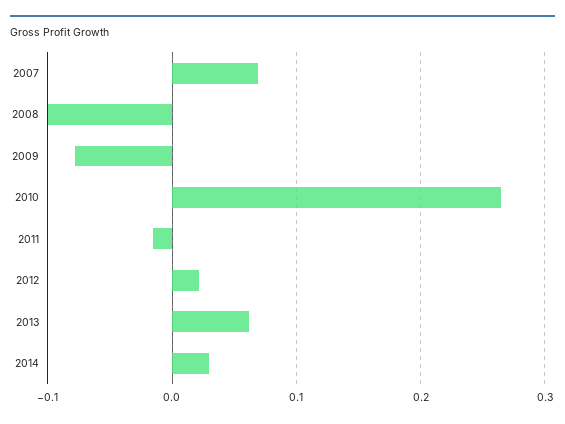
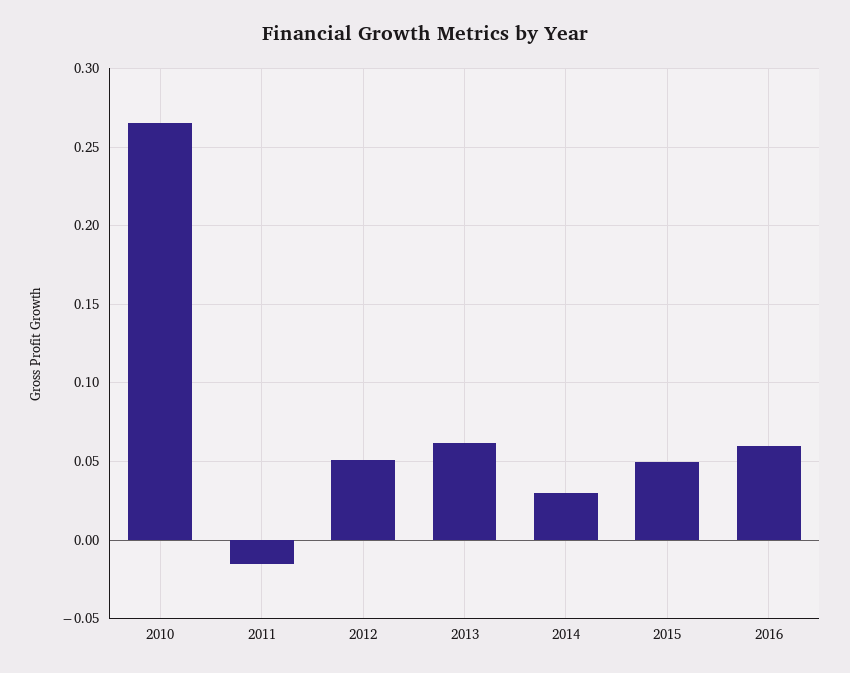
2007: 0.07 -> none
2008: -0.1 -> none
2009: -0.08 -> none
2012: 0.02 -> 0.05
2015: none -> 0.05
2016: none -> 0.06

